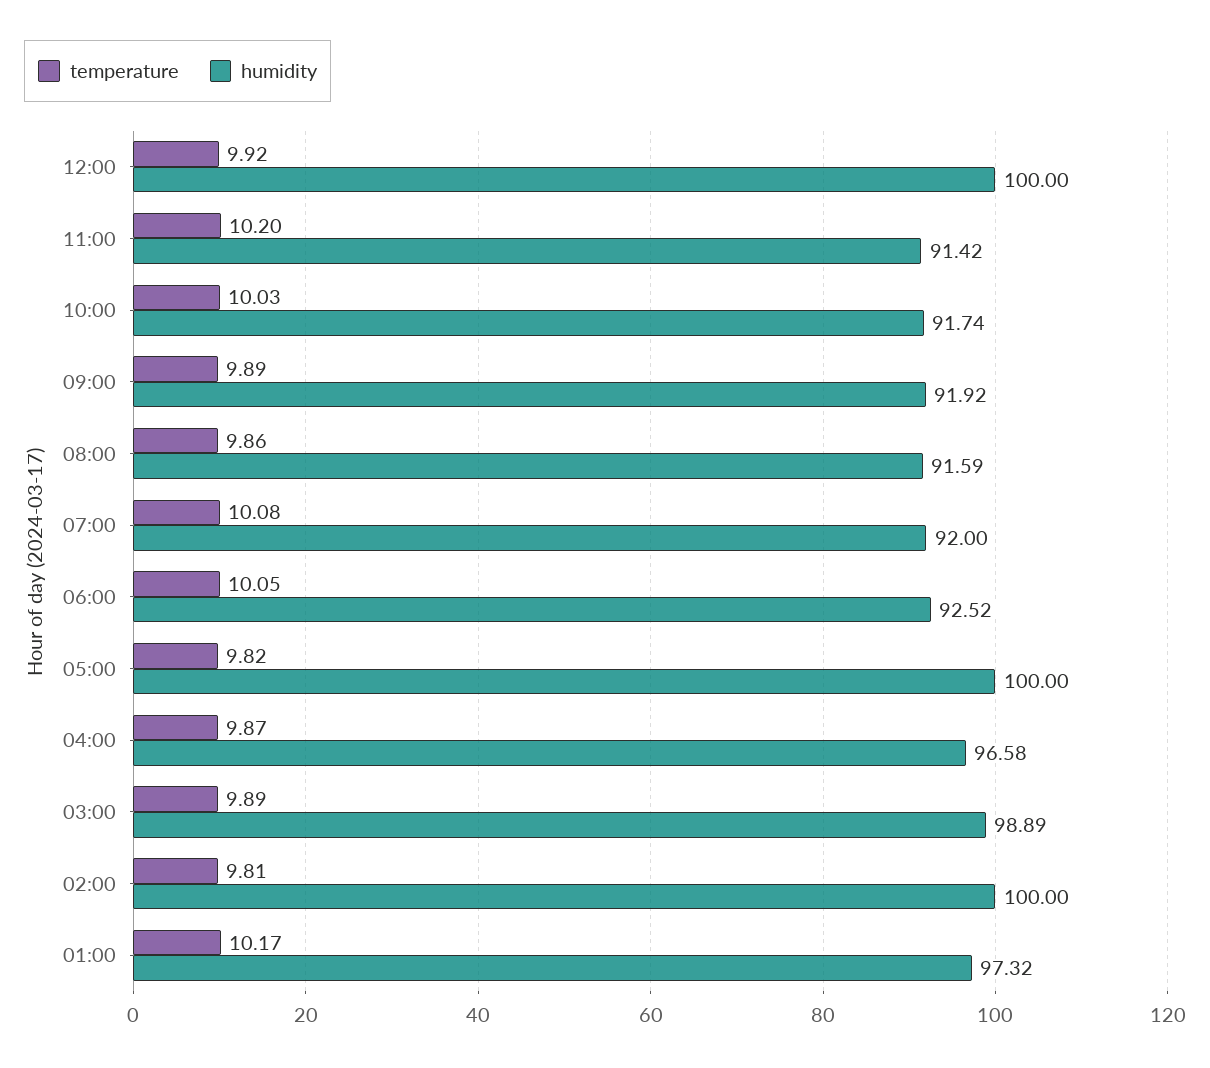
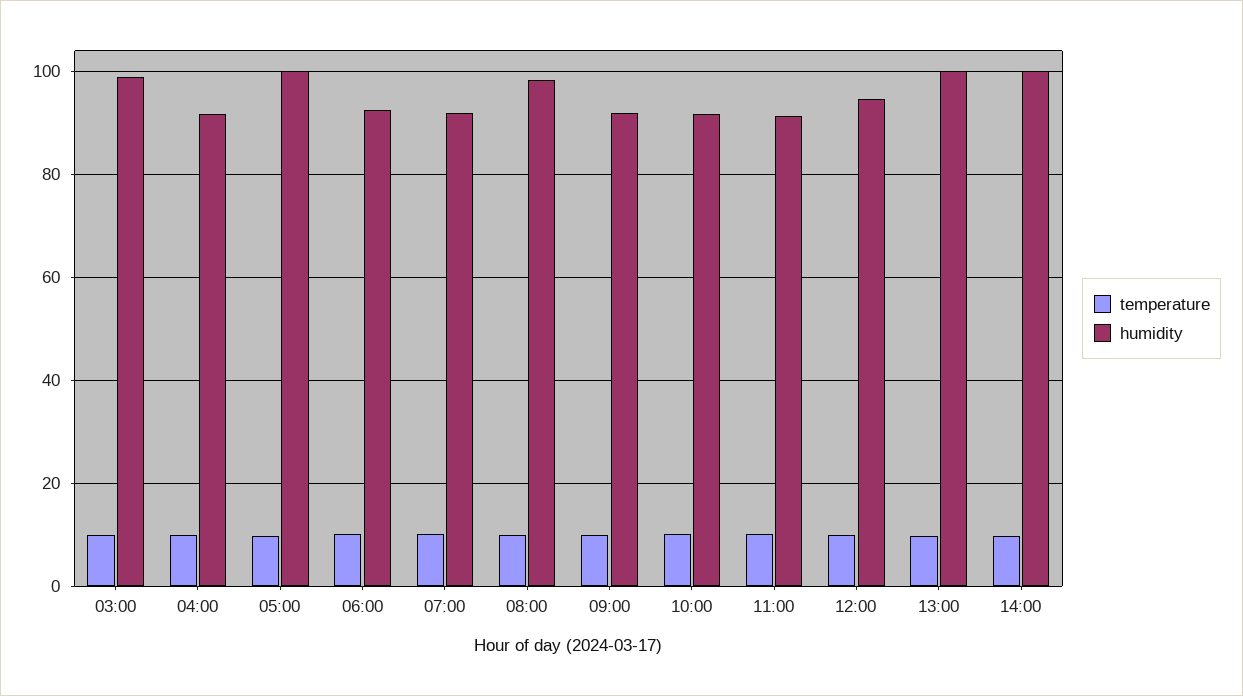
humidity, 12:00: 100 -> 94
humidity, 08:00: 91.59 -> 98
humidity, 04:00: 96.58 -> 92
temperature, 02:00: 9.81 -> none
humidity, 02:00: 100 -> none
temperature, 01:00: 10.17 -> none
humidity, 01:00: 97.32 -> none
temperature, 13:00: none -> 10
humidity, 13:00: none -> 100
temperature, 14:00: none -> 10
humidity, 14:00: none -> 100

